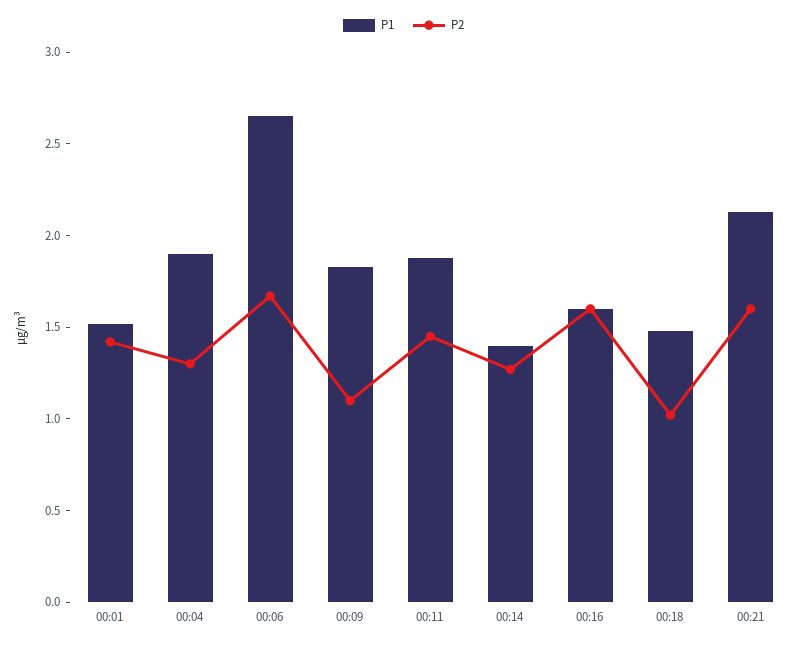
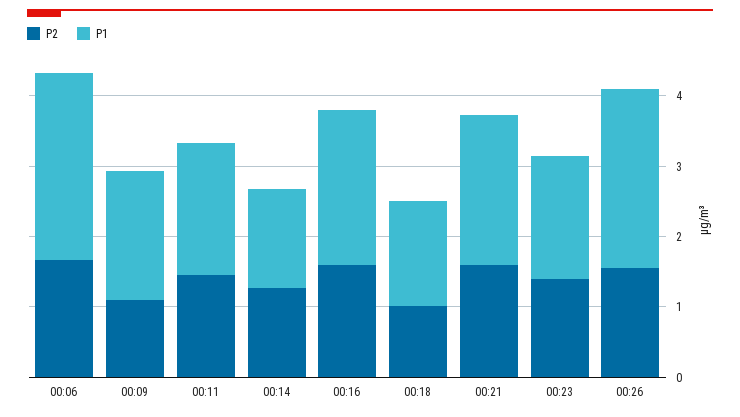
P1, 00:01: 1.5 -> none
P2, 00:01: 1.4 -> none
P1, 00:04: 1.9 -> none
P2, 00:04: 1.3 -> none
P1, 00:16: 1.6 -> 2.2
P2, 00:23: none -> 1.4
P1, 00:23: none -> 1.8
P2, 00:26: none -> 1.6
P1, 00:26: none -> 2.6

